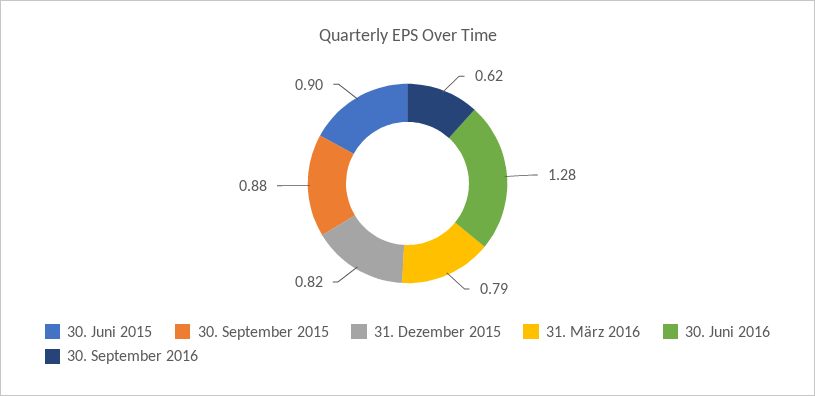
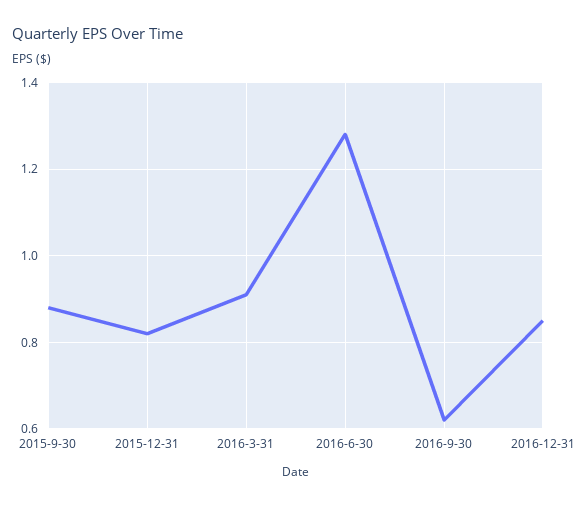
30. Juni 2015: 0.9 -> none
31. März 2016: 0.79 -> 0.9
2016-12-31: none -> 0.85

